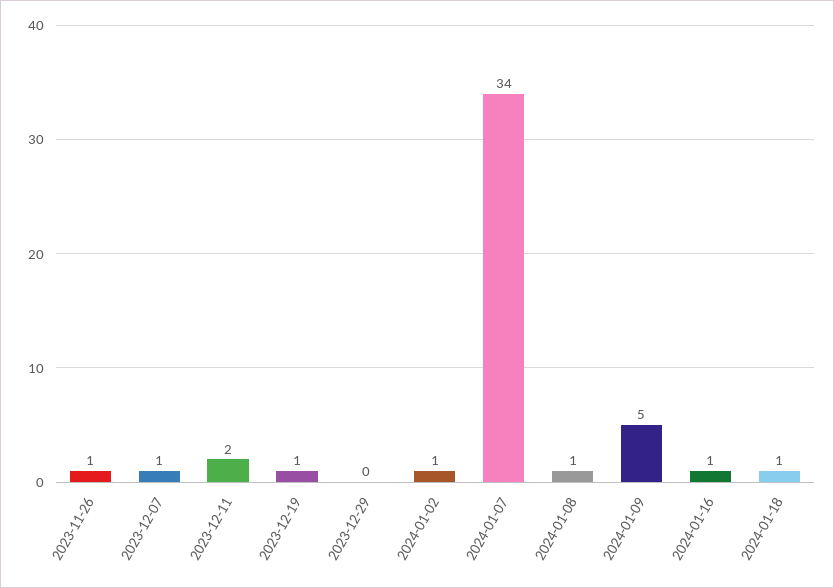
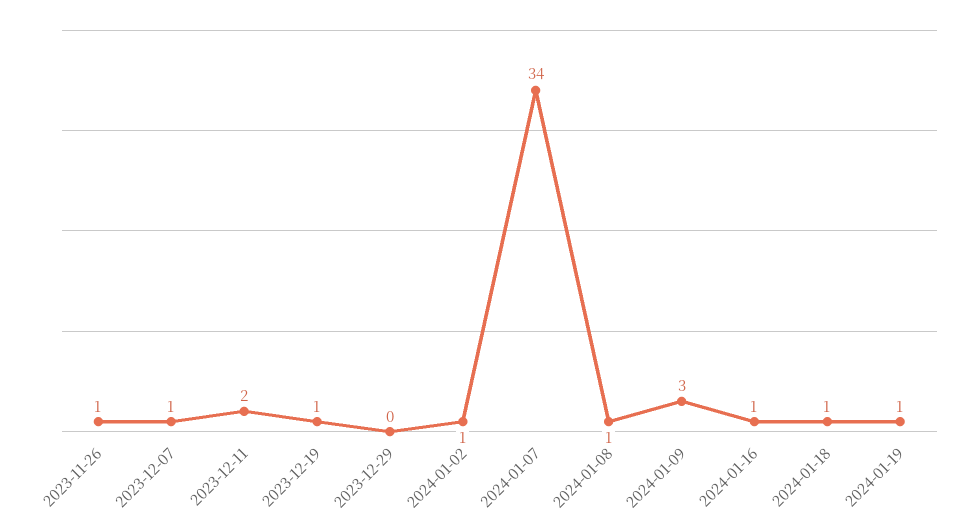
2024-01-09: 5 -> 3
2024-01-19: none -> 1

